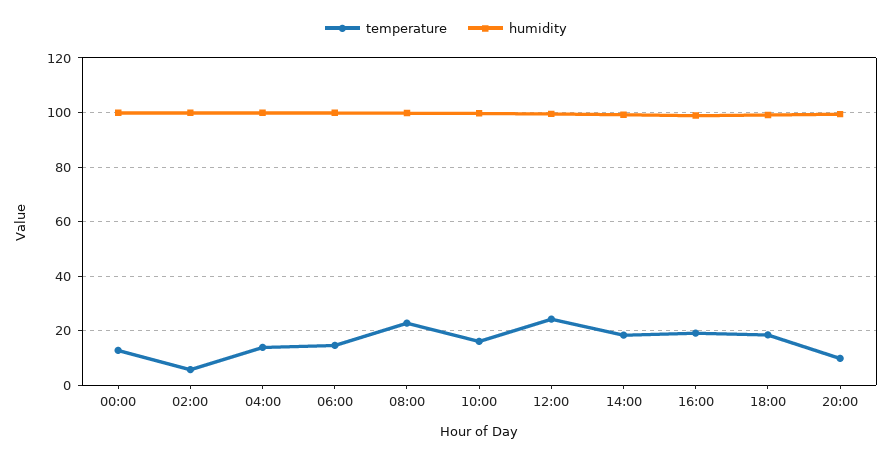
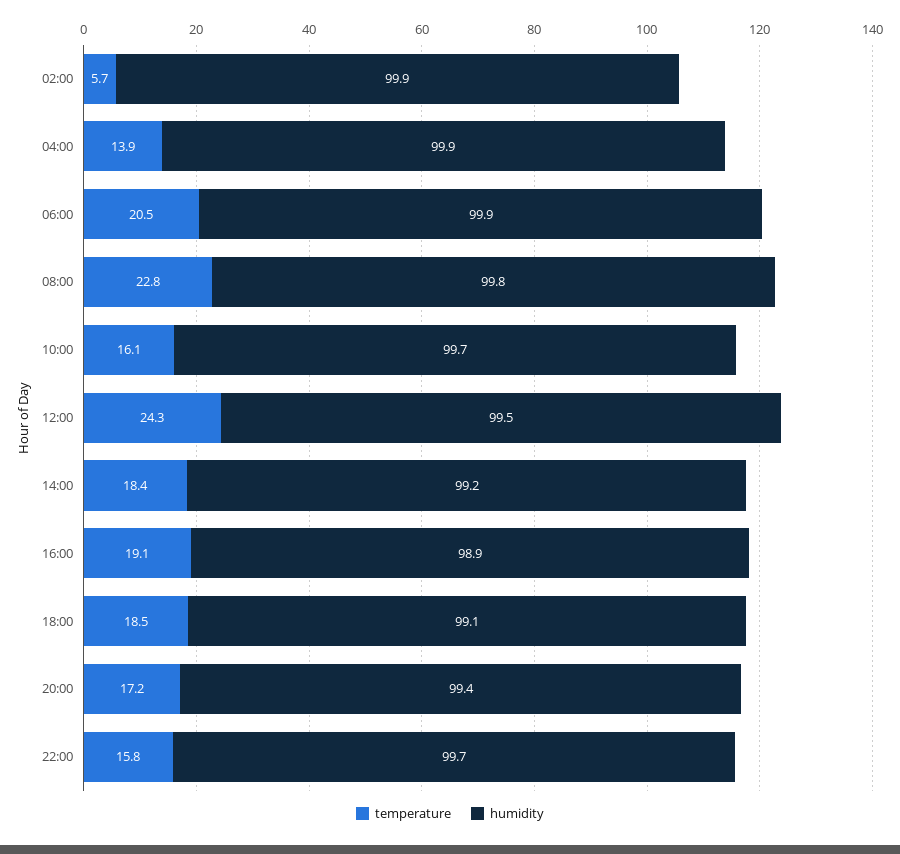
temperature, 00:00: 12.5 -> none
humidity, 00:00: 100 -> none
temperature, 06:00: 15 -> 20.5
temperature, 20:00: 10 -> 17.2
temperature, 22:00: none -> 15.8
humidity, 22:00: none -> 99.7

